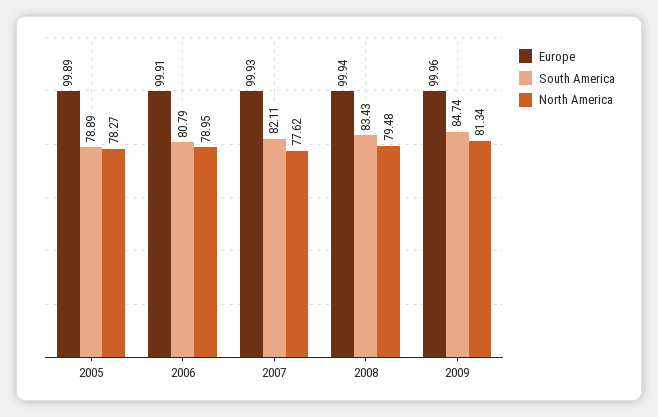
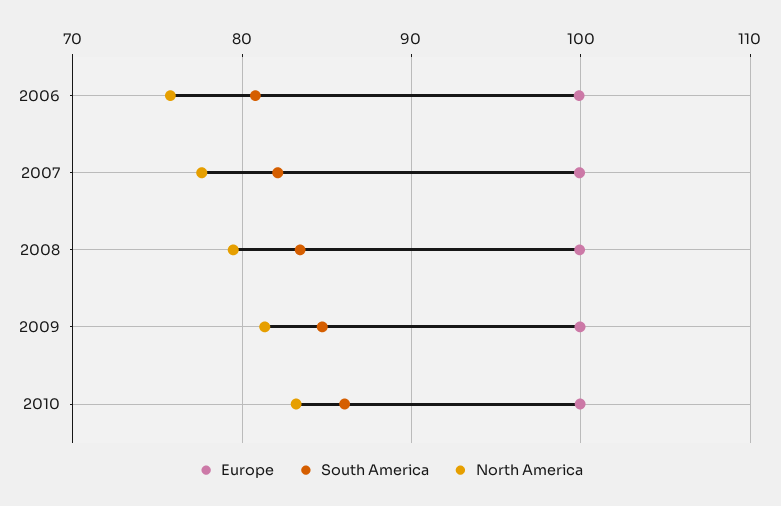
Europe, 2005: 99.89 -> none
South America, 2005: 78.89 -> none
North America, 2005: 78.27 -> none
North America, 2006: 78.95 -> 76
Europe, 2010: none -> 100
South America, 2010: none -> 86
North America, 2010: none -> 83

